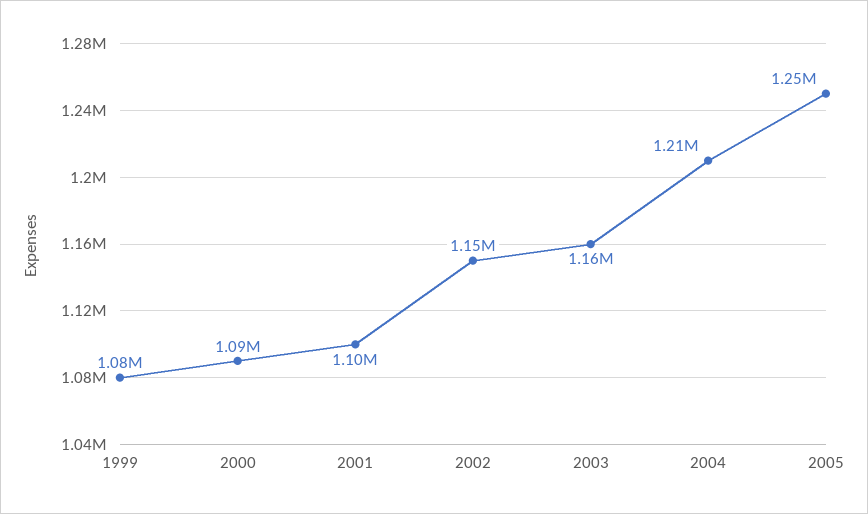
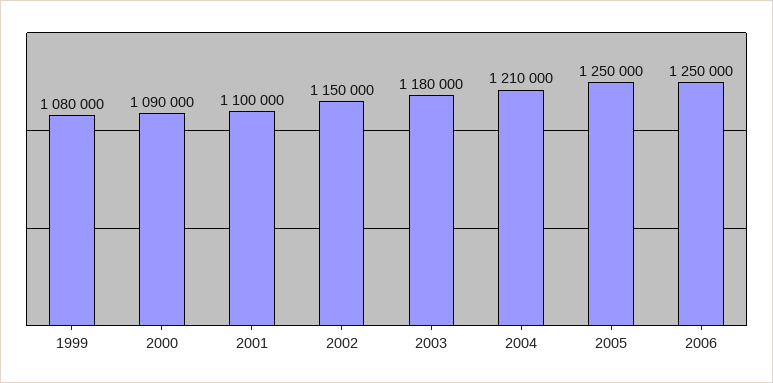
2003: 1160000 -> 1180000
2006: none -> 1250000

